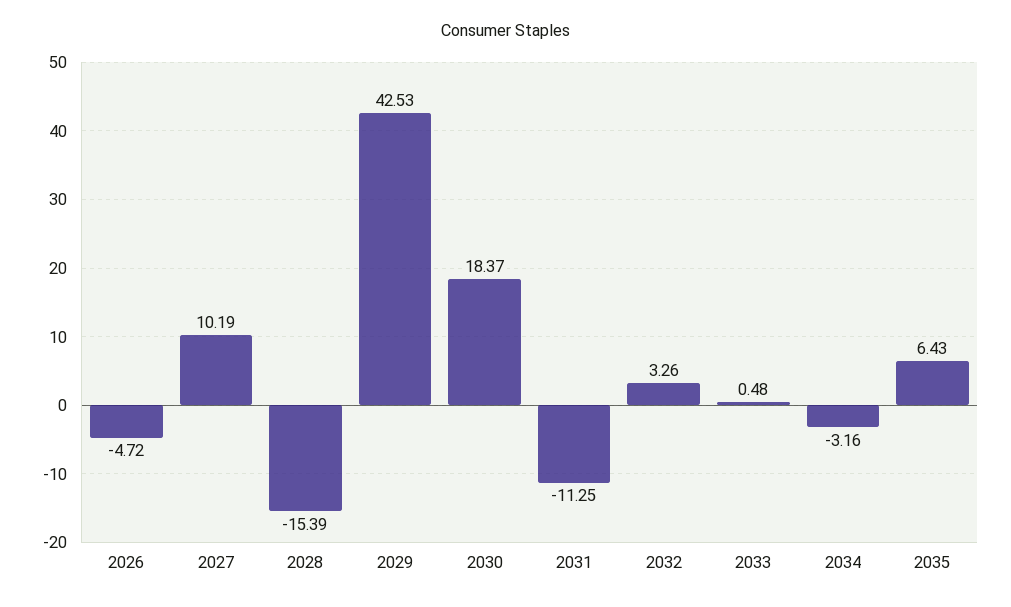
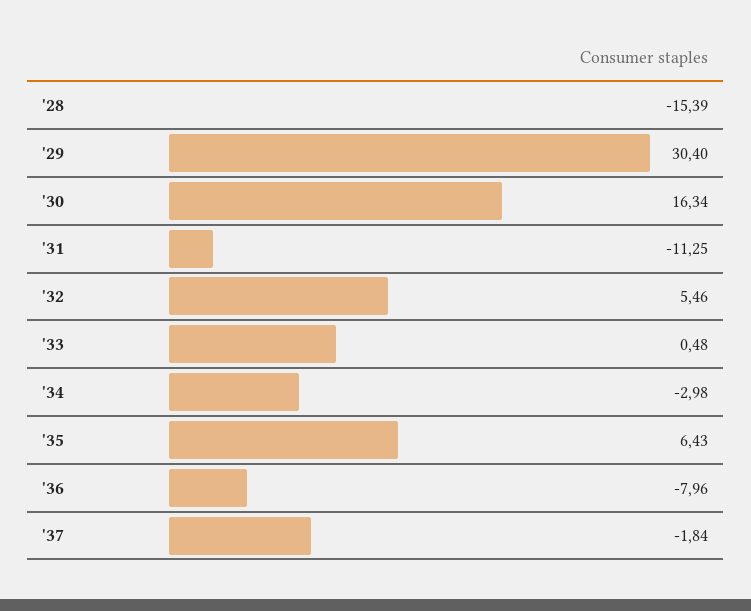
2026: -4.72 -> none
2027: 10.19 -> none
2029: 42.53 -> 30.4
2030: 18.37 -> 16.34
2032: 3.26 -> 5.46
2034: -3.16 -> -2.98
'36: none -> -7.96
'37: none -> -1.84

